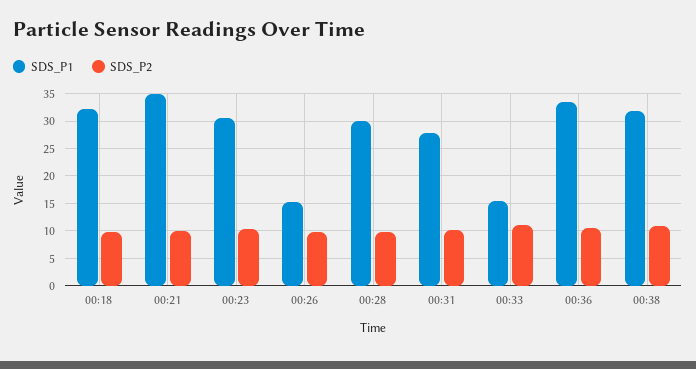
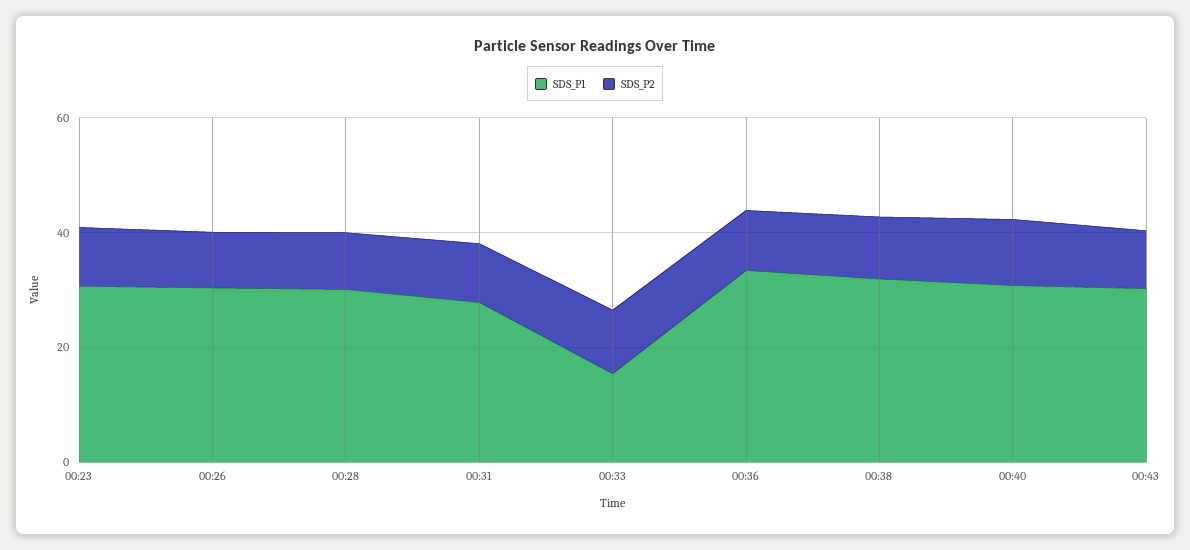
SDS_P1, 00:18: 32.5 -> none
SDS_P2, 00:18: 10 -> none
SDS_P1, 00:21: 35 -> none
SDS_P2, 00:21: 10 -> none
SDS_P1, 00:26: 15 -> 30
SDS_P1, 00:40: none -> 30
SDS_P2, 00:40: none -> 10
SDS_P1, 00:43: none -> 30
SDS_P2, 00:43: none -> 10

